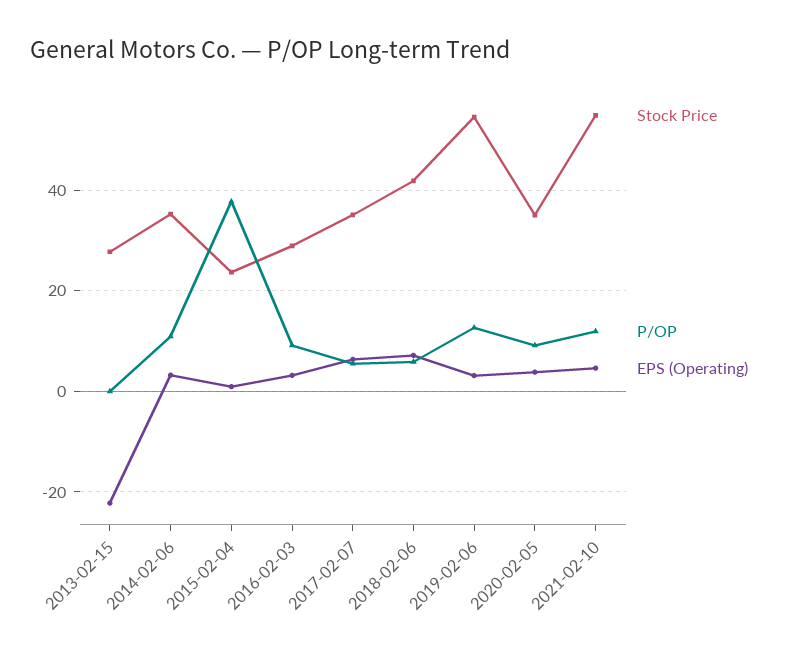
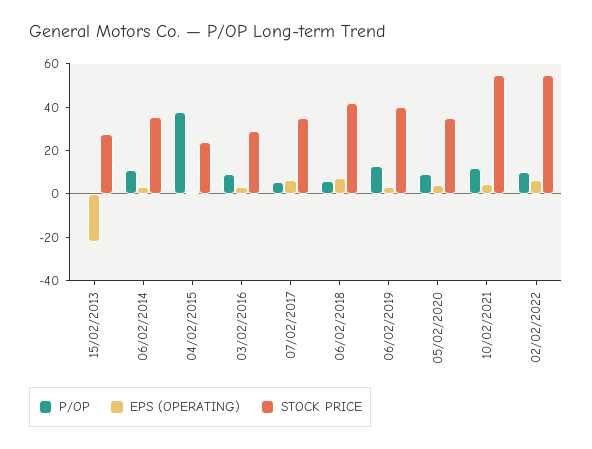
Stock Price, 2019-02-06: 54 -> 40
P/OP, 02/02/2022: none -> 10
EPS (Operating), 02/02/2022: none -> 5
Stock Price, 02/02/2022: none -> 55

